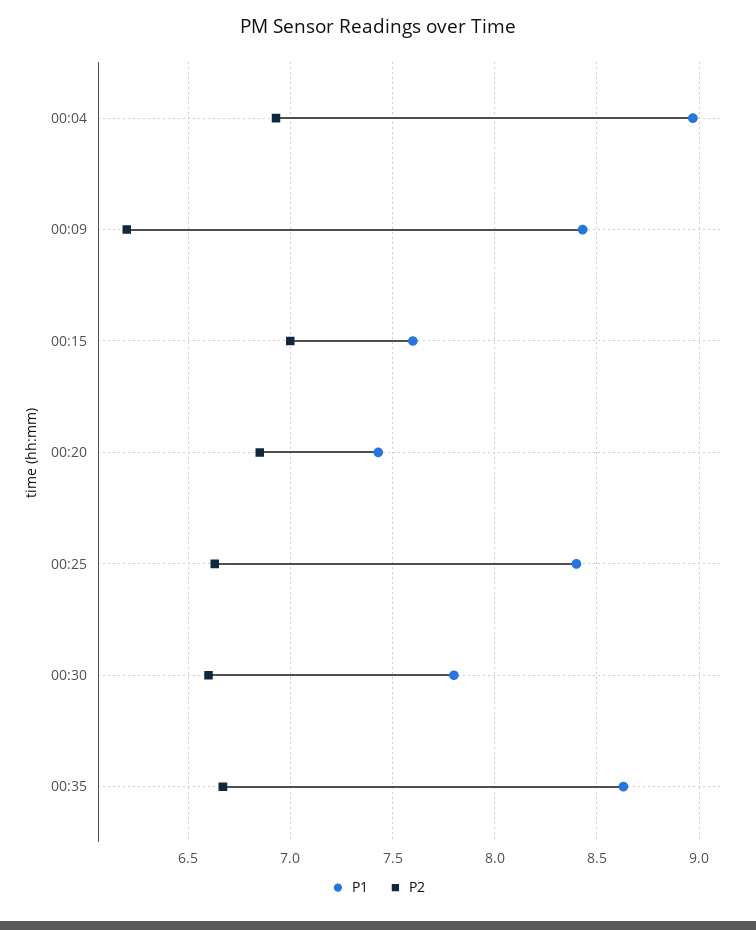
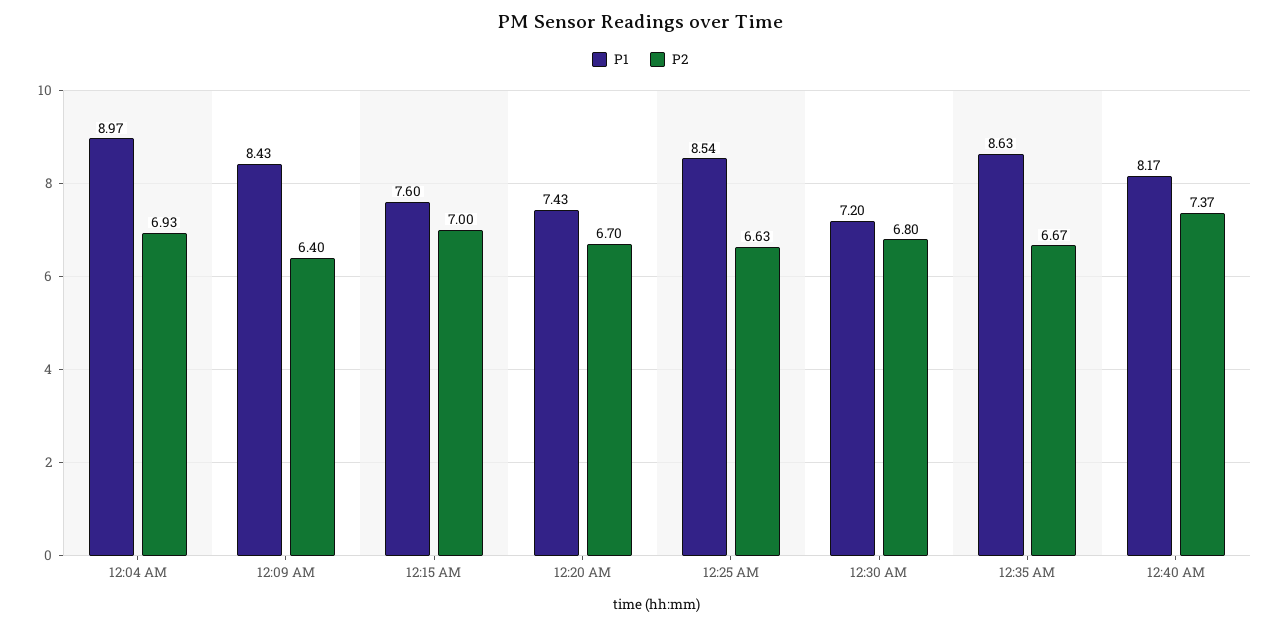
P2, 00:09: 6.2 -> 6.4
P2, 00:20: 6.85 -> 6.7
P1, 00:25: 8.4 -> 8.54
P1, 00:30: 7.8 -> 7.2
P2, 00:30: 6.6 -> 6.8
P1, 12:40 AM: none -> 8.17
P2, 12:40 AM: none -> 7.37

